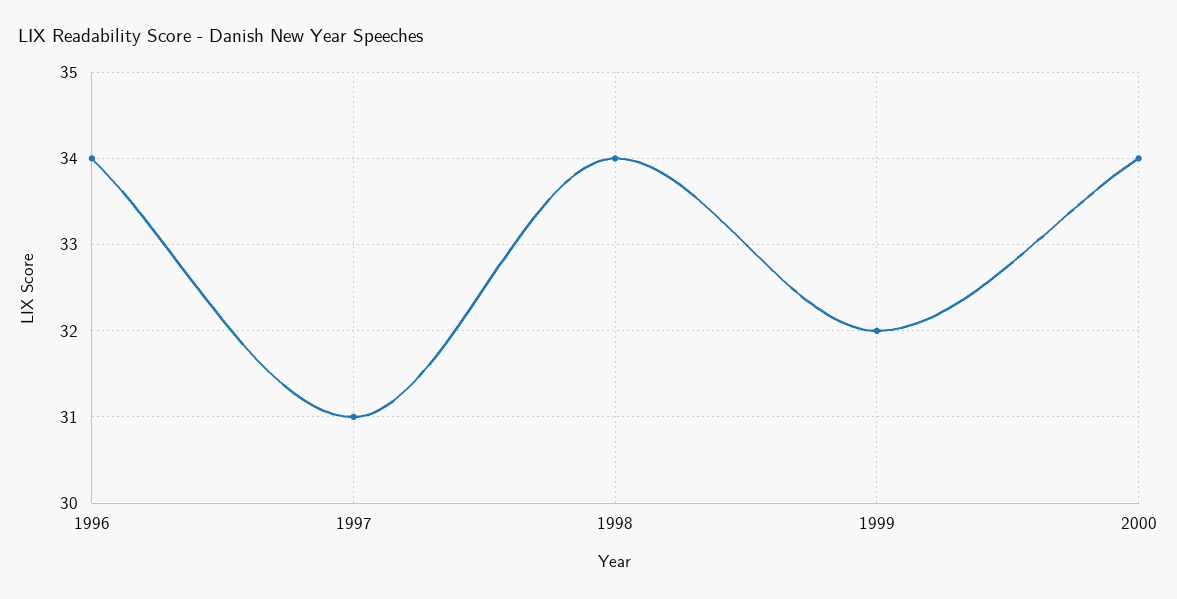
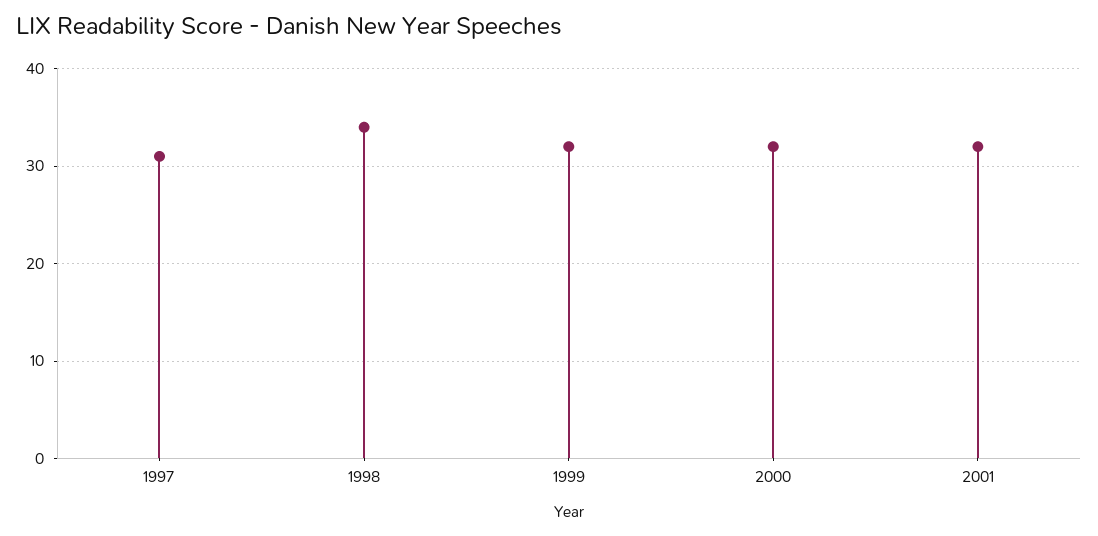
1996: 34 -> none
2000: 34 -> 32
2001: none -> 32

